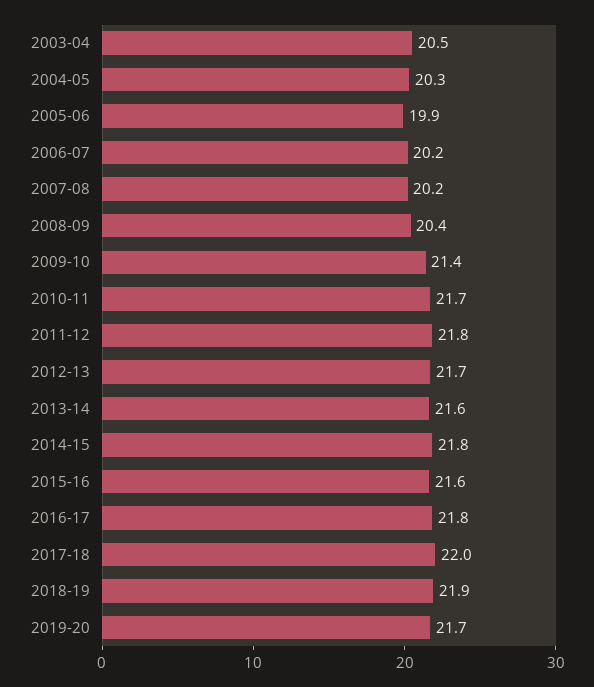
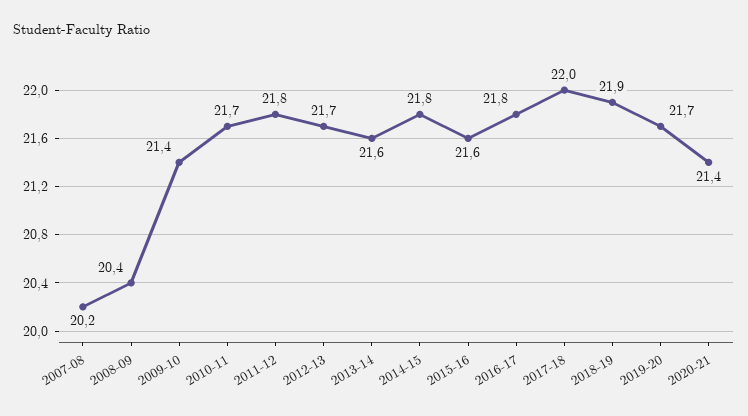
2003-04: 20.5 -> none
2004-05: 20.3 -> none
2005-06: 19.9 -> none
2006-07: 20.2 -> none
2020-21: none -> 21.4

